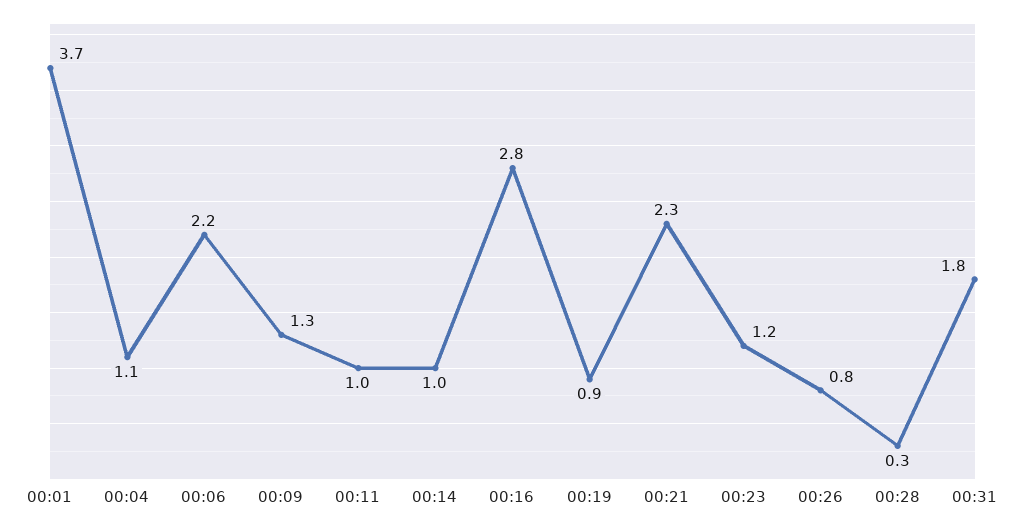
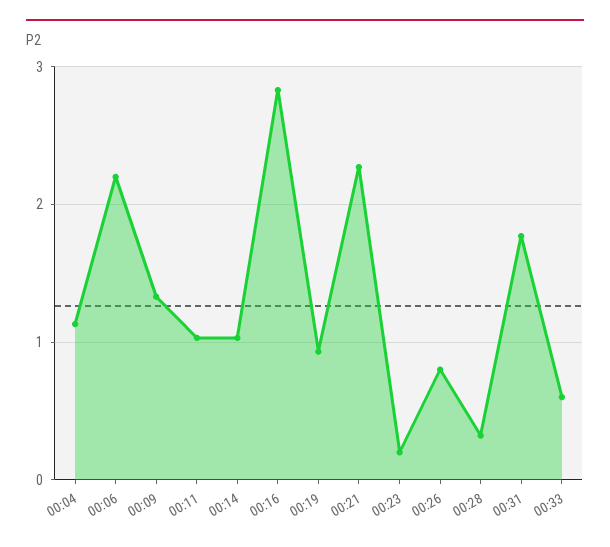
00:01: 3.7 -> none
00:23: 1.2 -> 0.2
00:33: none -> 0.6

